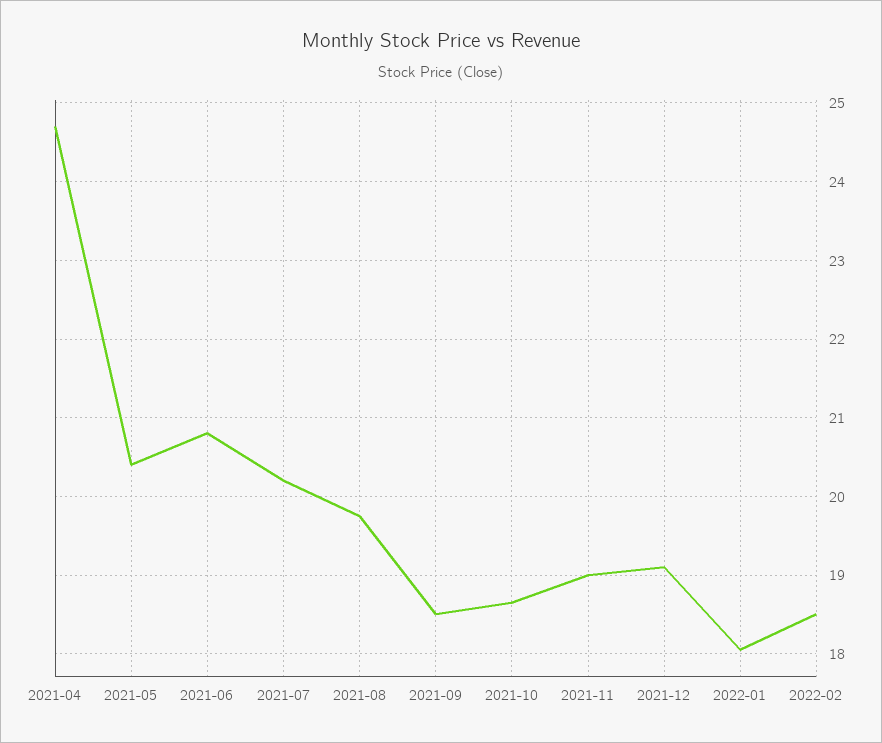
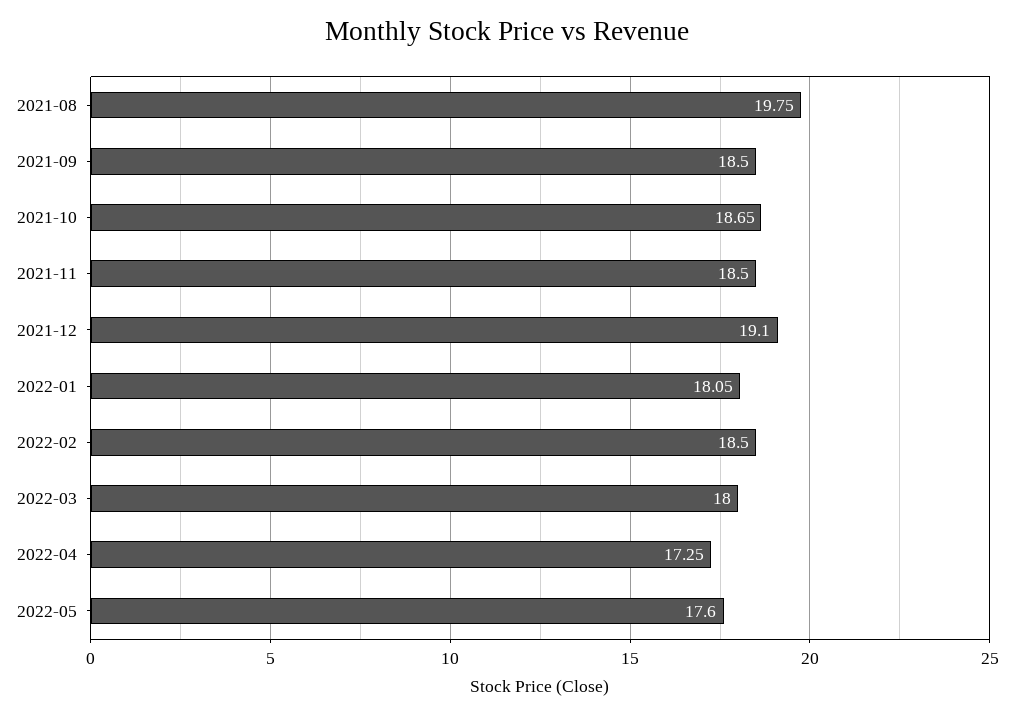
2021-04: 24.7 -> none
2021-05: 20.4 -> none
2021-06: 20.8 -> none
2021-07: 20.2 -> none
2021-11: 19 -> 18.5
2022-03: none -> 18
2022-04: none -> 17.25
2022-05: none -> 17.6

